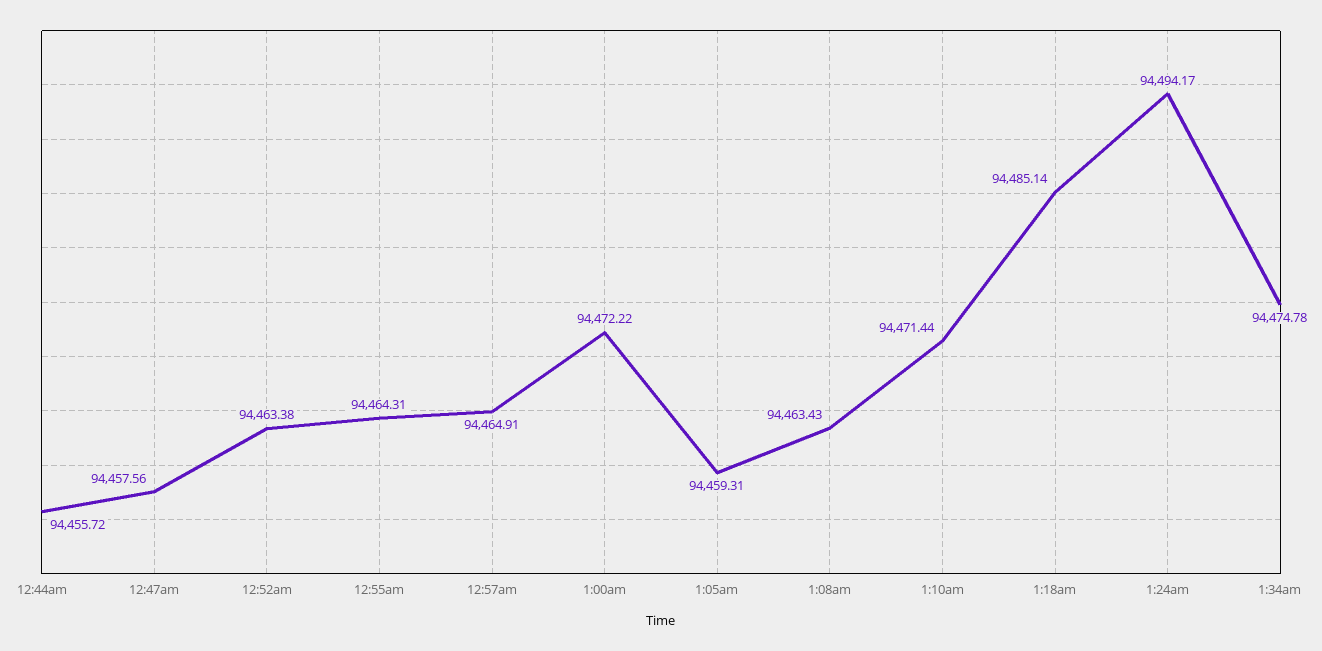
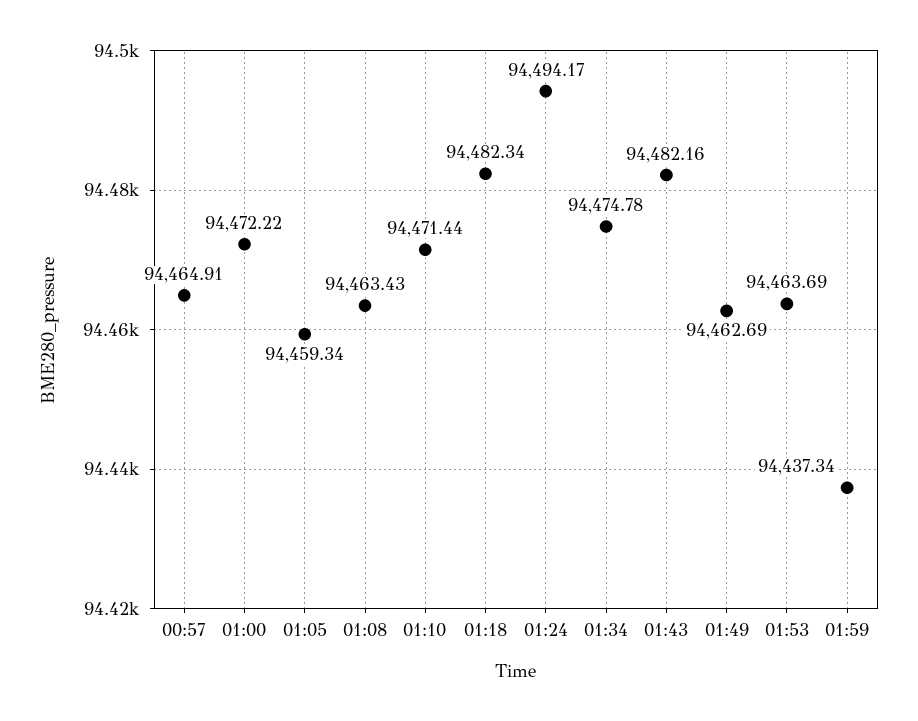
12:44am: 94455.72 -> none
12:47am: 94457.56 -> none
12:52am: 94463.38 -> none
12:55am: 94464.31 -> none
1:05am: 94459.31 -> 94459.34
1:18am: 94485.14 -> 94482.34
01:43: none -> 94482.16
01:49: none -> 94462.69
01:53: none -> 94463.69
01:59: none -> 94437.34

